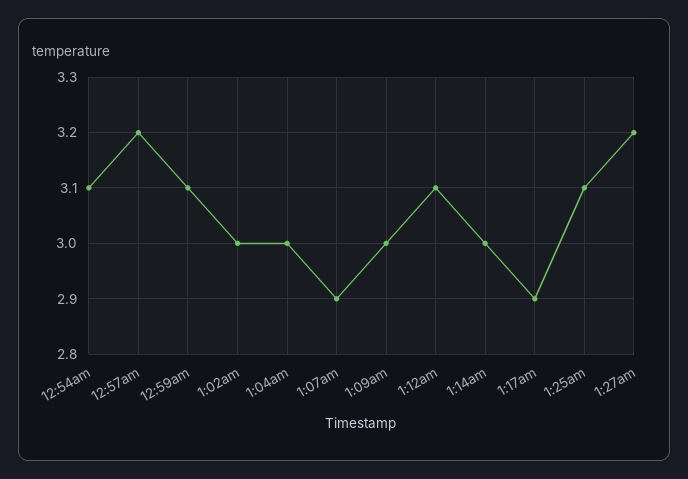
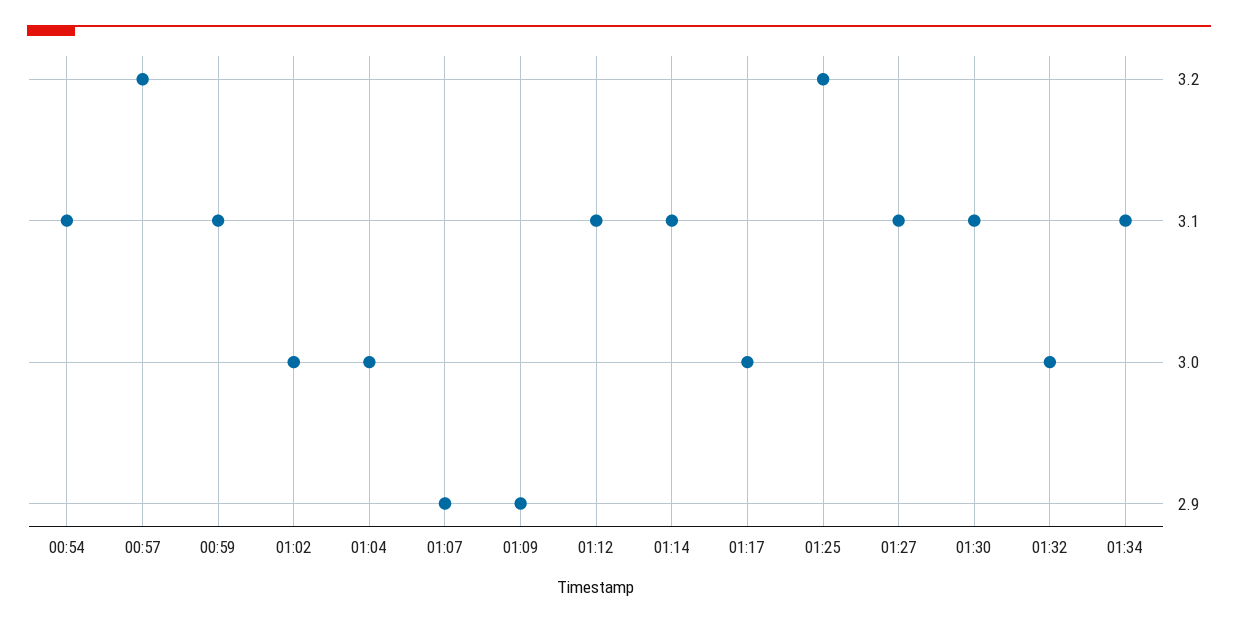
1:09am: 3 -> 2.9
1:14am: 3 -> 3.1
1:17am: 2.9 -> 3
1:25am: 3.1 -> 3.2
1:27am: 3.2 -> 3.1
01:30: none -> 3.1
01:32: none -> 3
01:34: none -> 3.1

